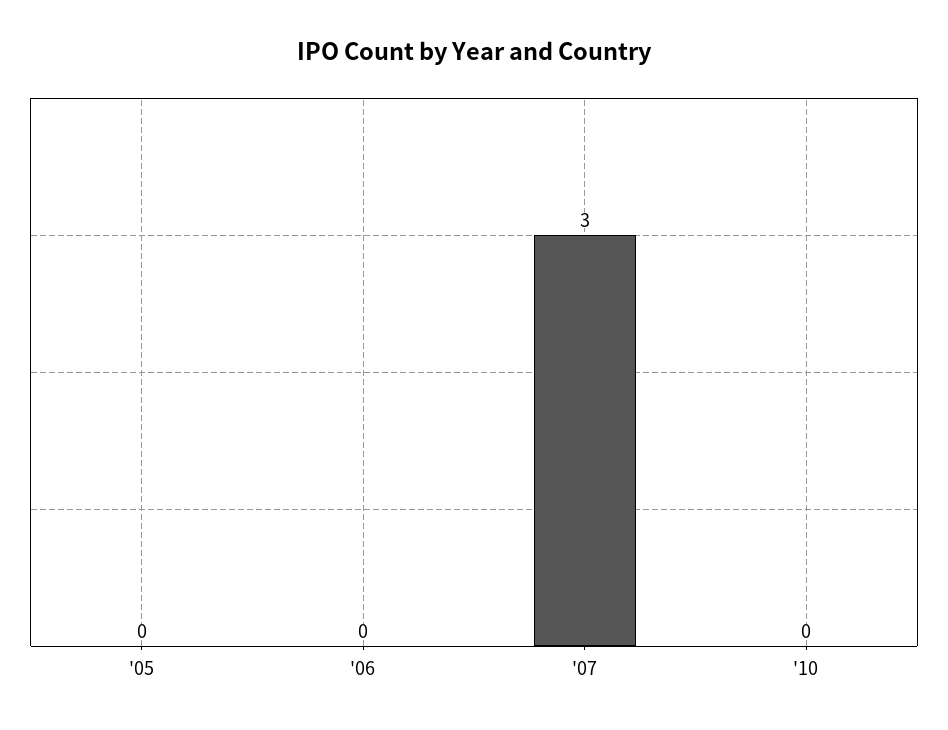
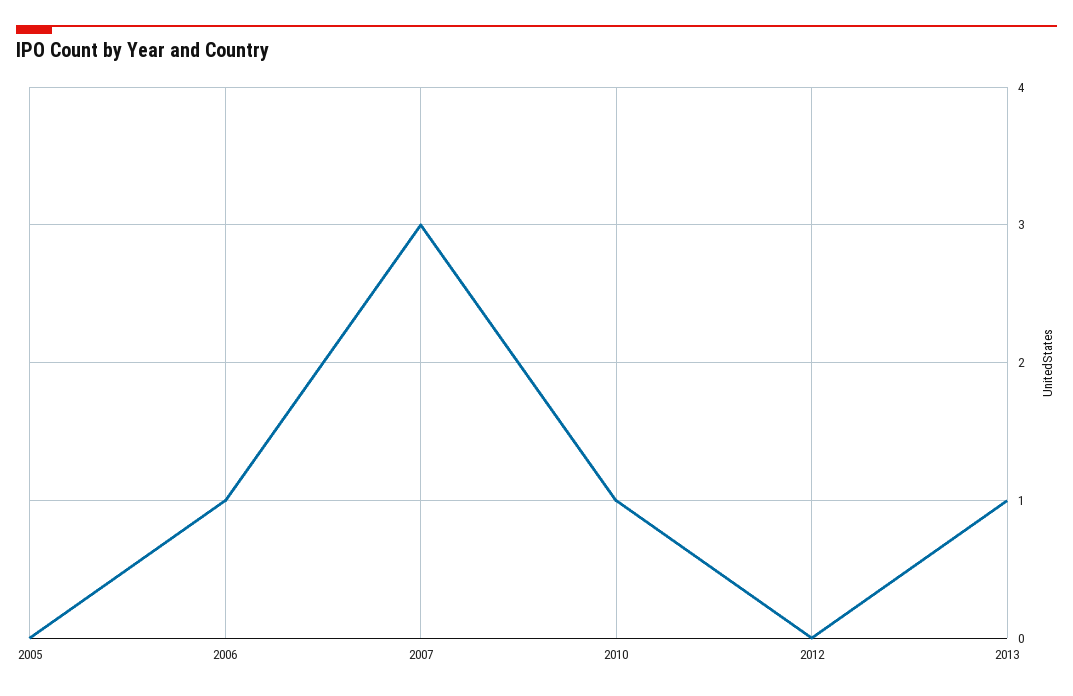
'06: 0 -> 1
'10: 0 -> 1
2012: none -> 0
2013: none -> 1

